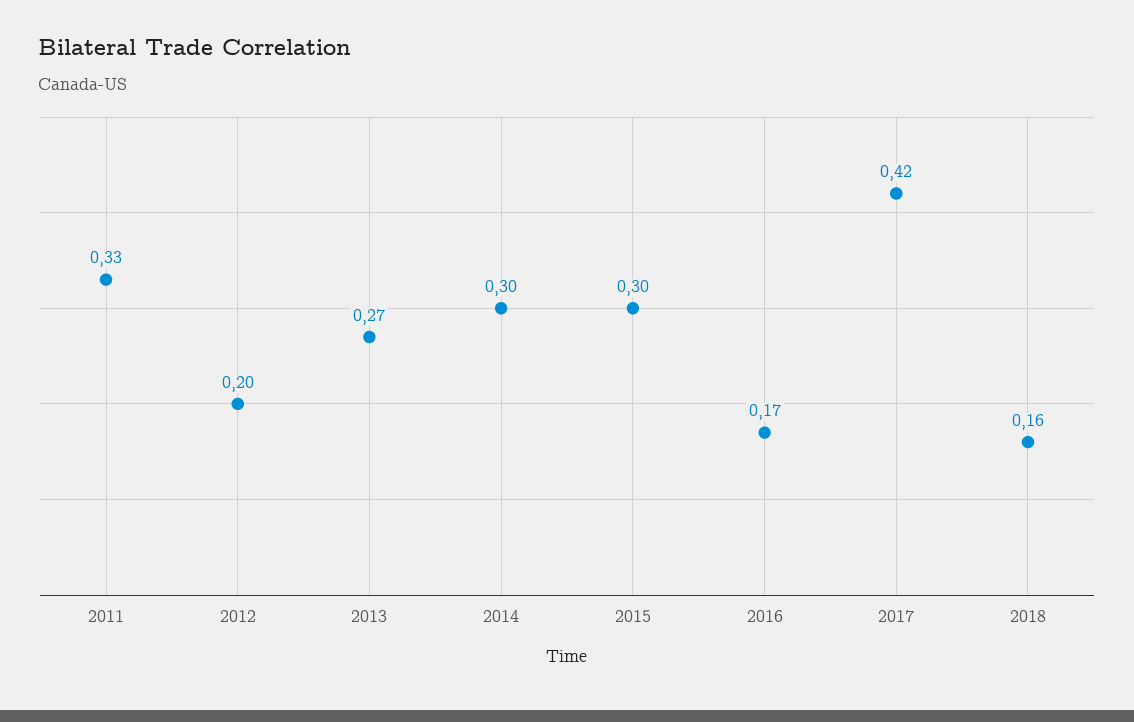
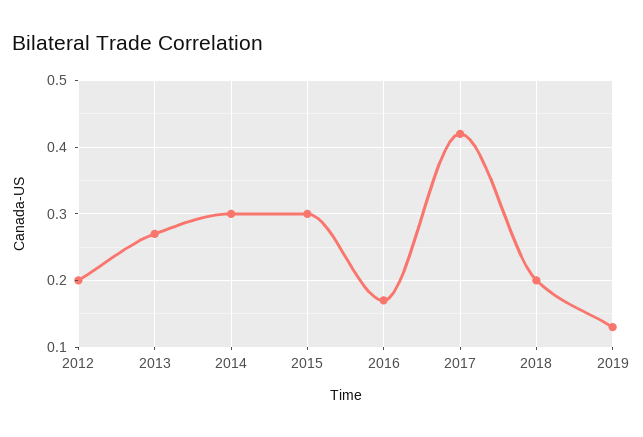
2011: 0.33 -> none
2018: 0.16 -> 0.2
2019: none -> 0.13

